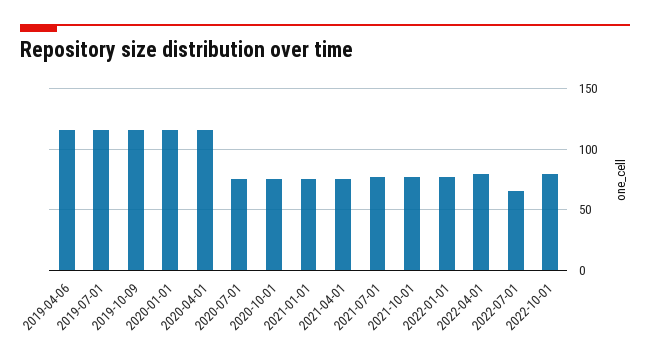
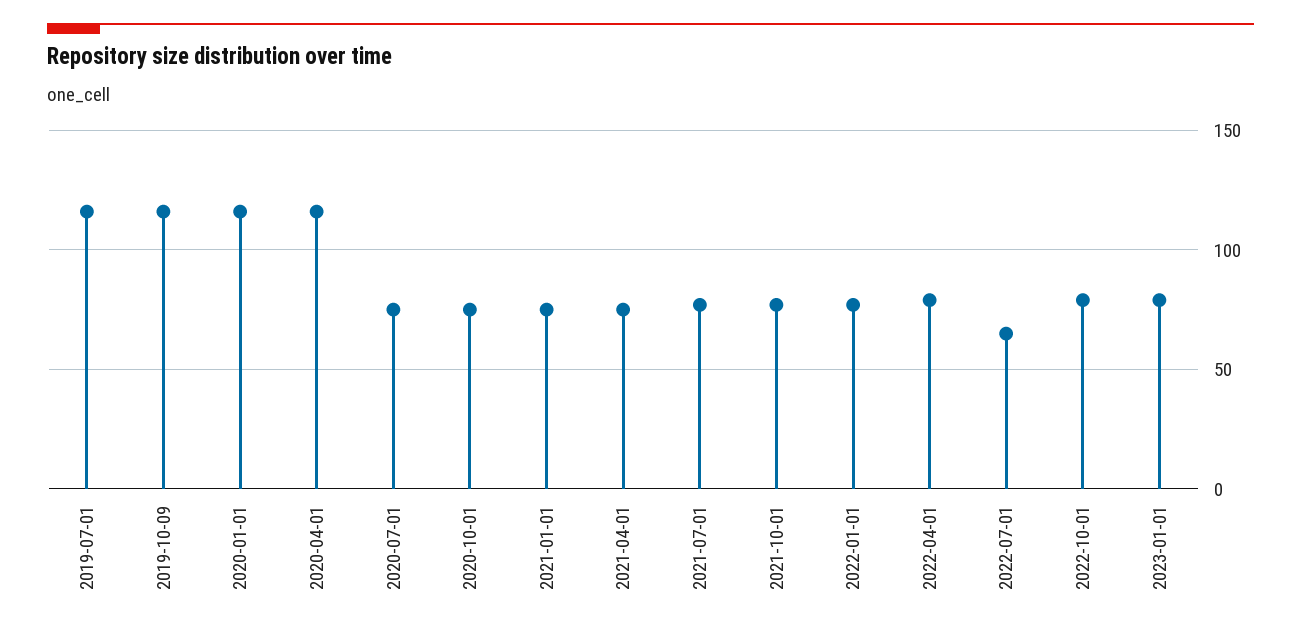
2019-04-06: 115 -> none
2023-01-01: none -> 80

